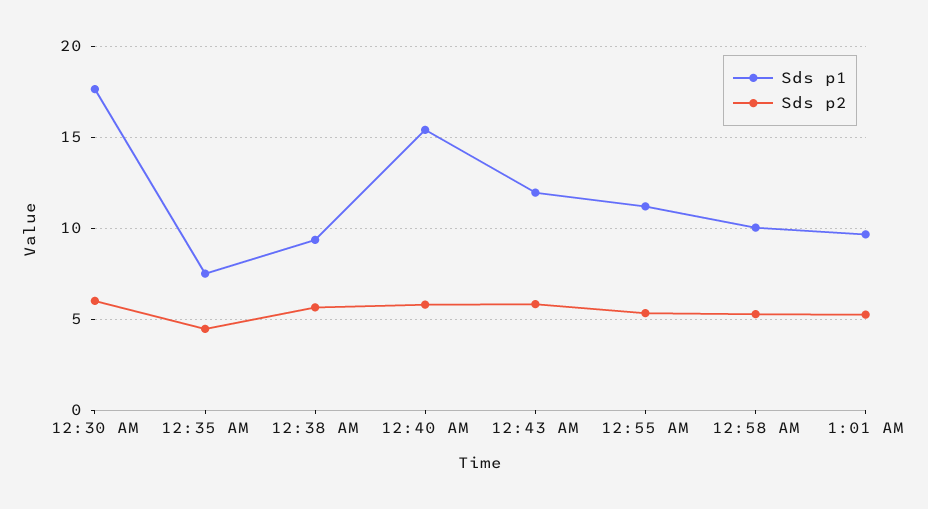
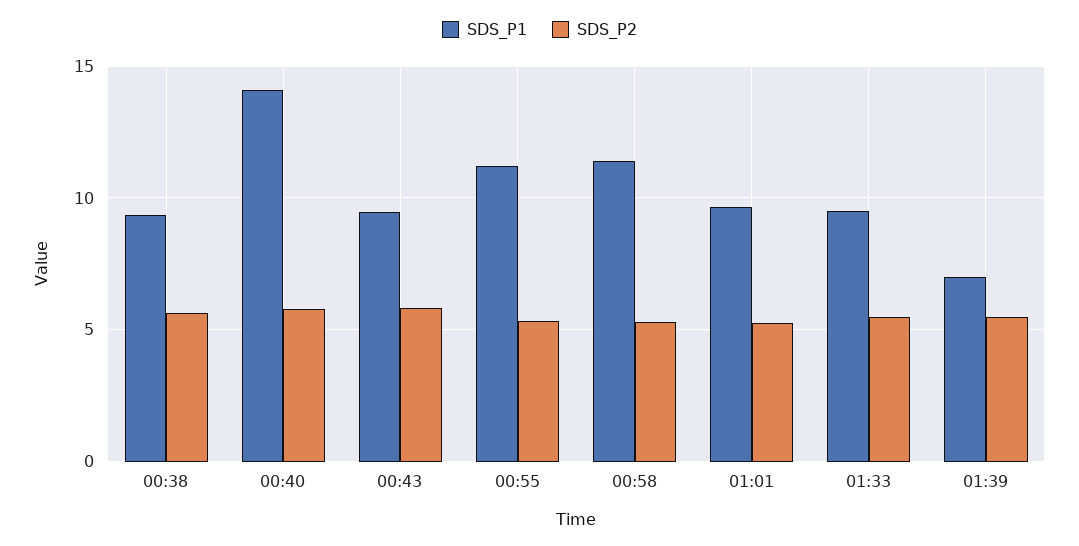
Sds p1, 12:30 AM: 17.5 -> none
Sds p2, 12:30 AM: 6 -> none
Sds p1, 12:35 AM: 7.5 -> none
Sds p2, 12:35 AM: 4.5 -> none
Sds p1, 12:40 AM: 15.5 -> 14
Sds p1, 12:43 AM: 12 -> 9.5
Sds p1, 12:58 AM: 10 -> 11.5
Sds p1, 01:33: none -> 9.5
Sds p2, 01:33: none -> 5.5
Sds p1, 01:39: none -> 7
Sds p2, 01:39: none -> 5.5

